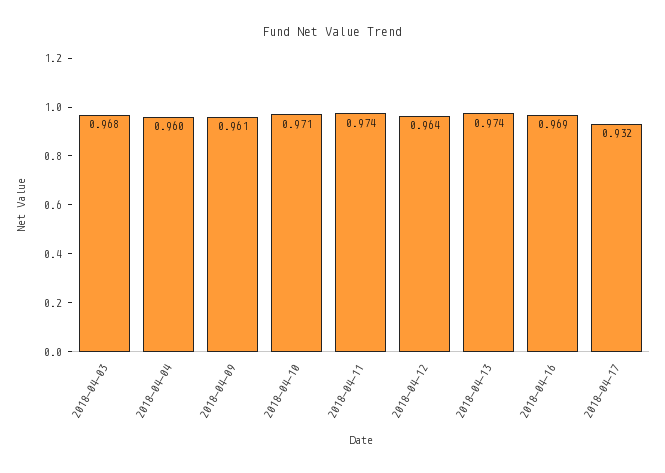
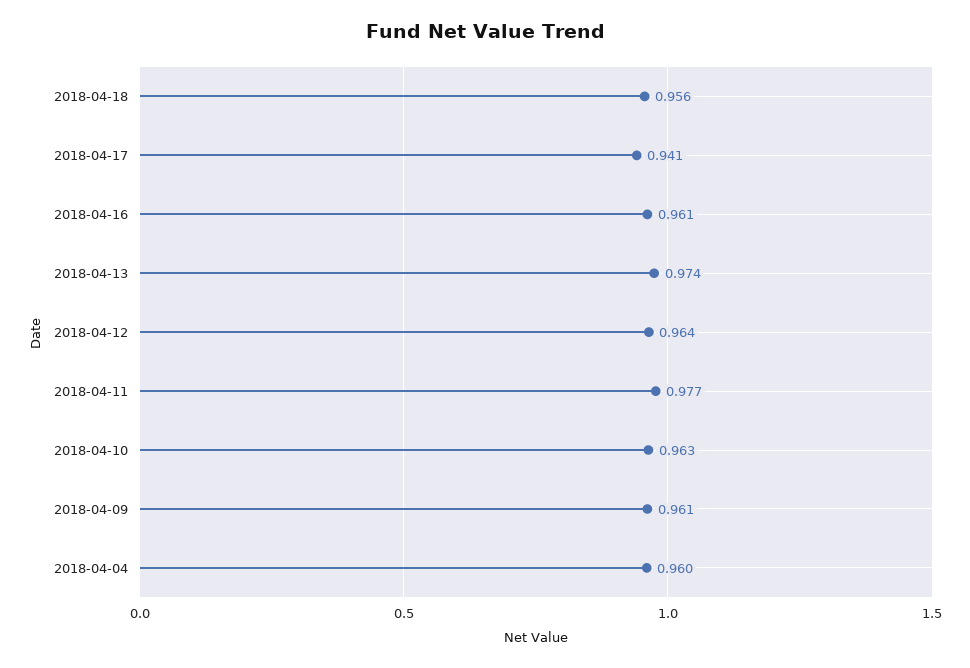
2018-04-03: 0.968 -> none
2018-04-10: 0.971 -> 0.963
2018-04-11: 0.974 -> 0.977
2018-04-16: 0.969 -> 0.961
2018-04-17: 0.932 -> 0.941
2018-04-18: none -> 0.956

